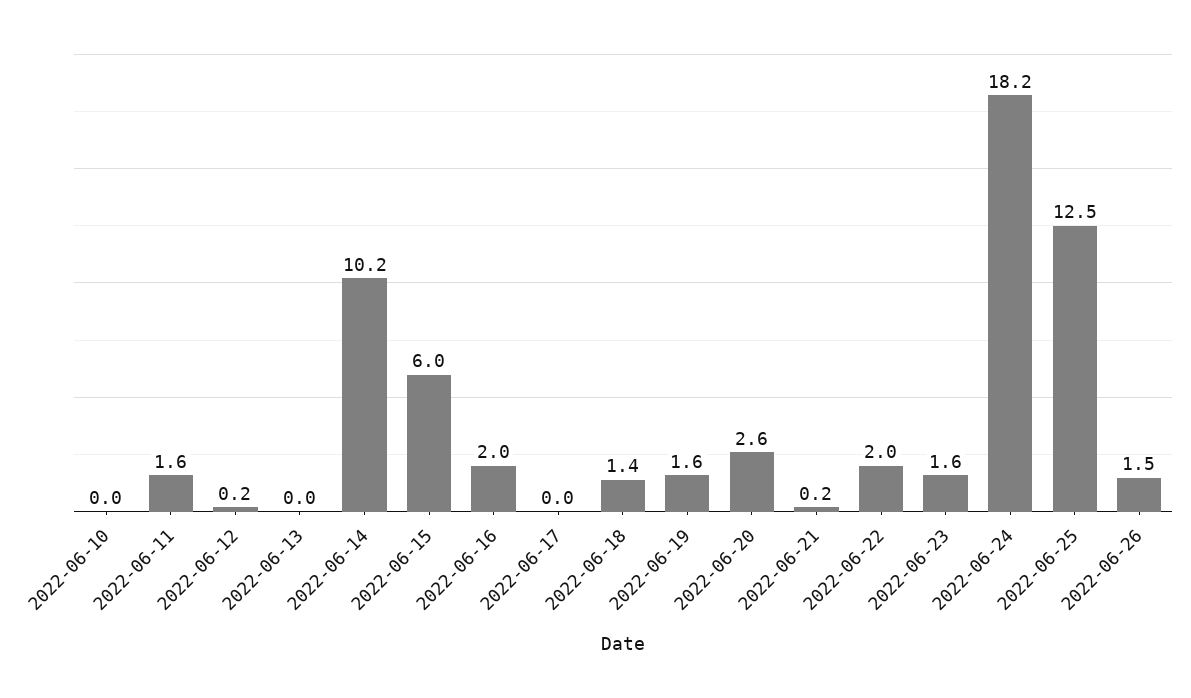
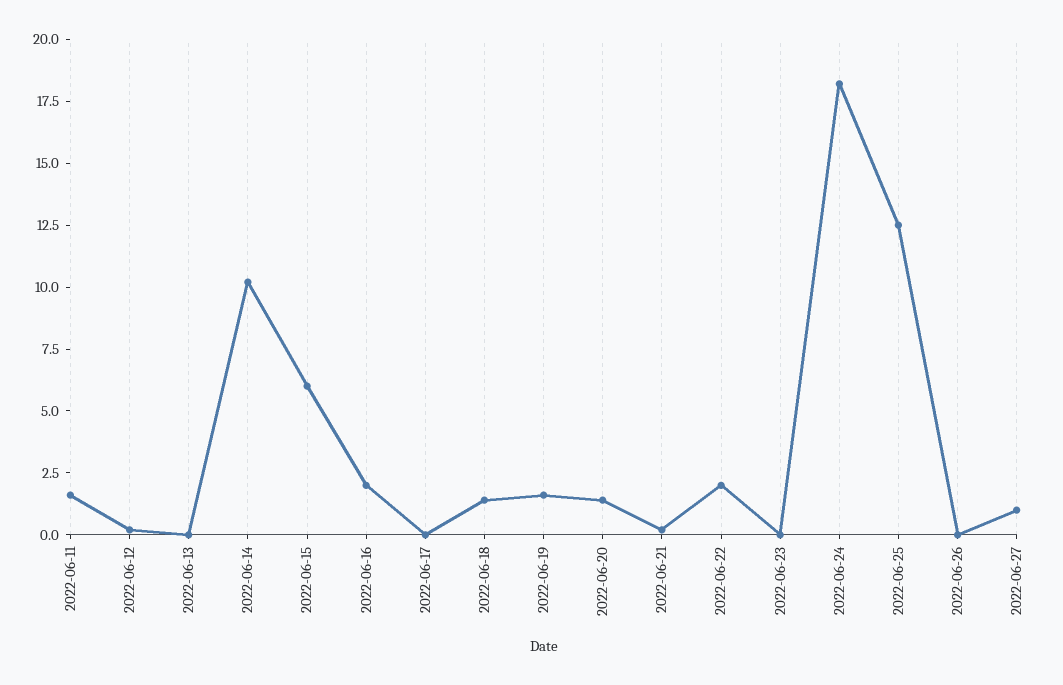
2022-06-10: 0 -> none
2022-06-20: 2.6 -> 1.5
2022-06-23: 1.6 -> 0
2022-06-26: 1.5 -> 0
2022-06-27: none -> 1

